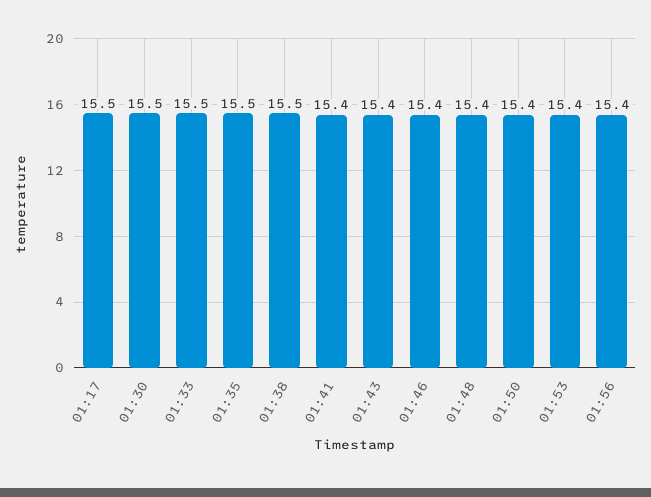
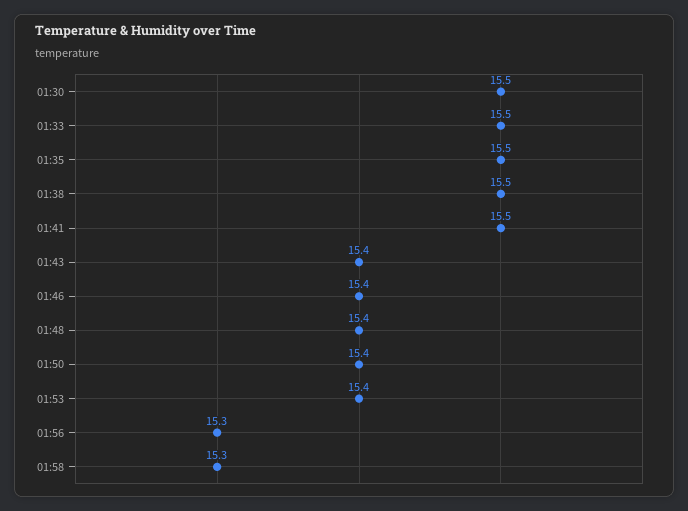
01:17: 15.5 -> none
01:41: 15.4 -> 15.5
01:56: 15.4 -> 15.3
01:58: none -> 15.3

